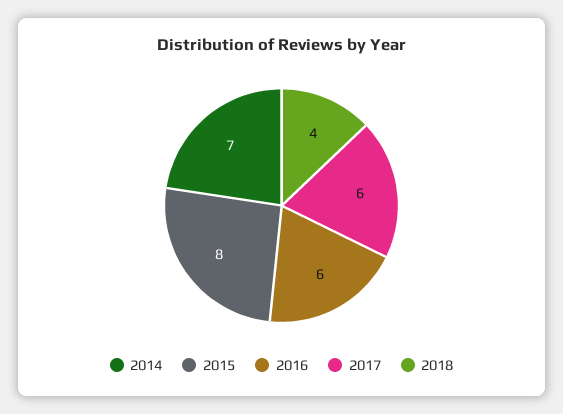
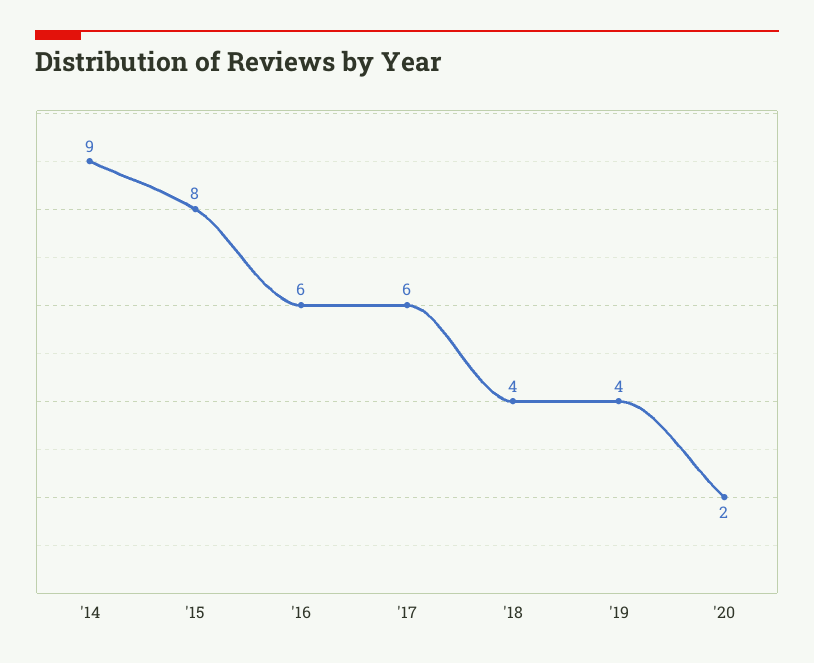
2014: 7 -> 9
'19: none -> 4
'20: none -> 2

